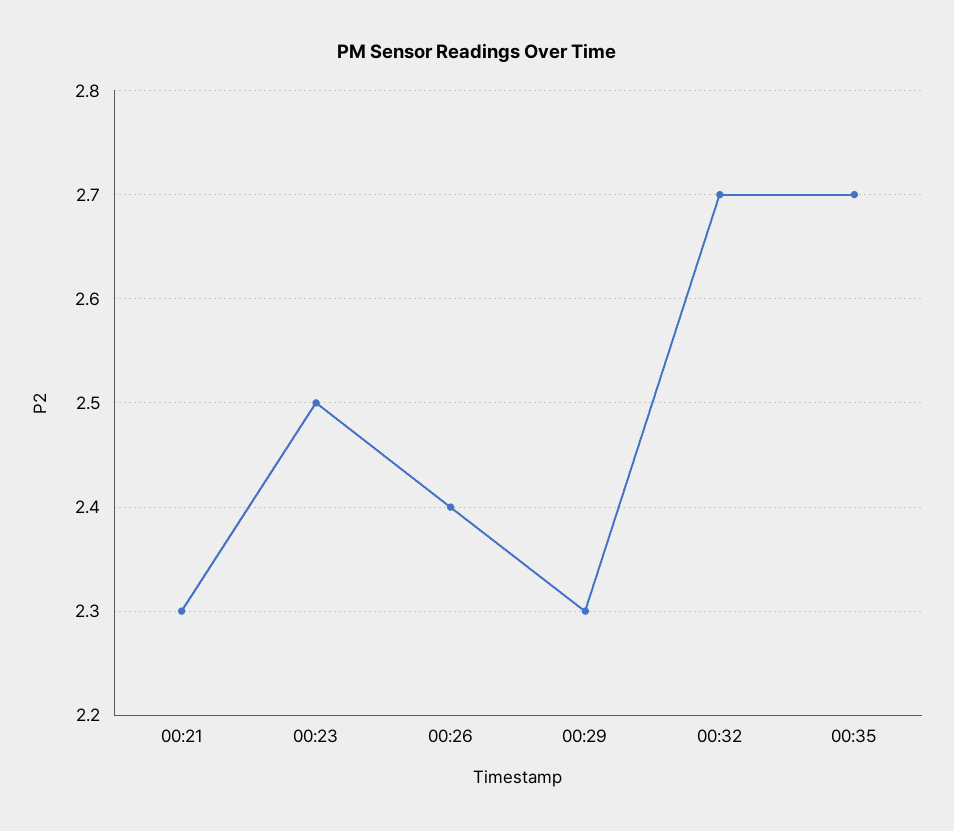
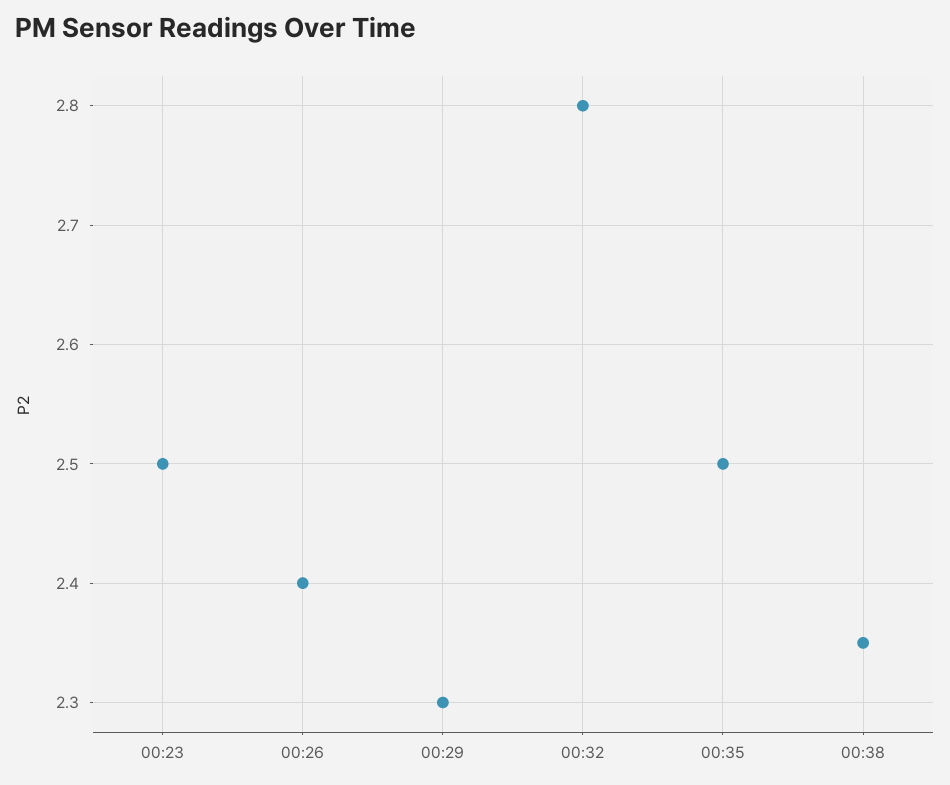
00:21: 2.3 -> none
00:32: 2.7 -> 2.8
00:35: 2.7 -> 2.5
00:38: none -> 2.35

